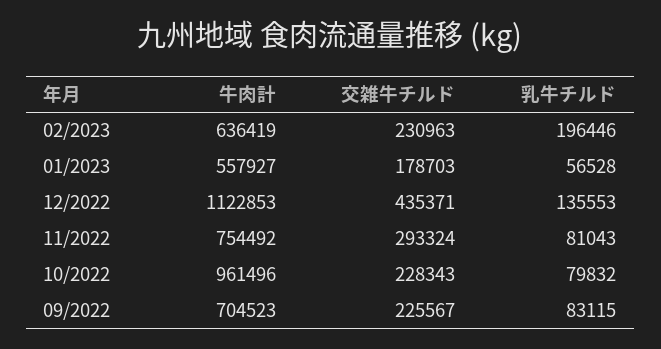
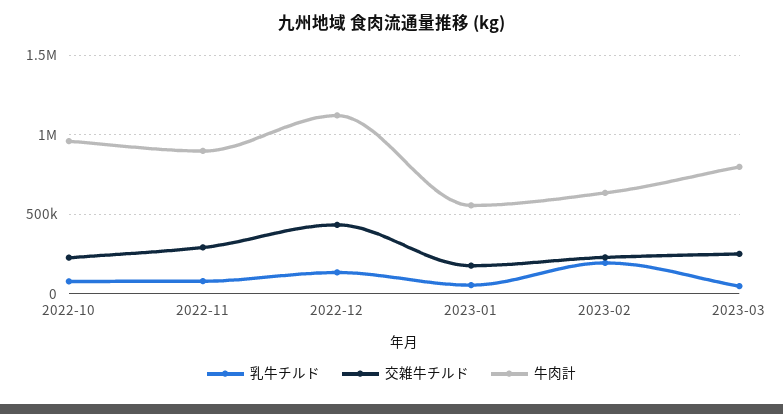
牛肉計, 11/2022: 754492 -> 900000
牛肉計, 09/2022: 704523 -> none
交雑牛チルド, 09/2022: 225567 -> none
乳牛チルド, 09/2022: 83115 -> none
乳牛チルド, 2023-03: none -> 50000
交雑牛チルド, 2023-03: none -> 250000
牛肉計, 2023-03: none -> 800000

